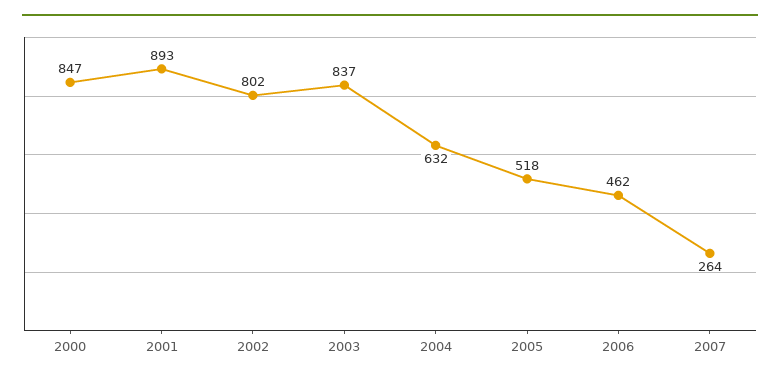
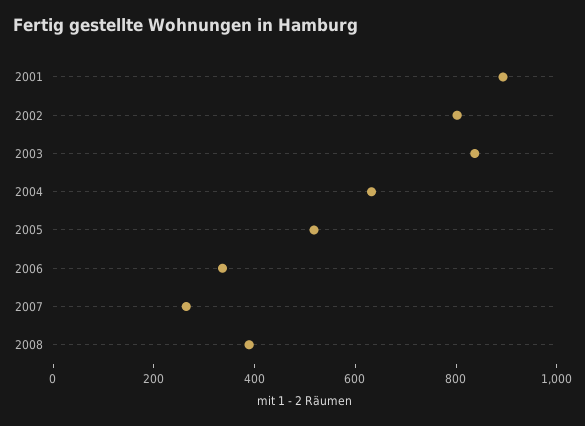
2000: 847 -> none
2006: 462 -> 350
2008: none -> 400

